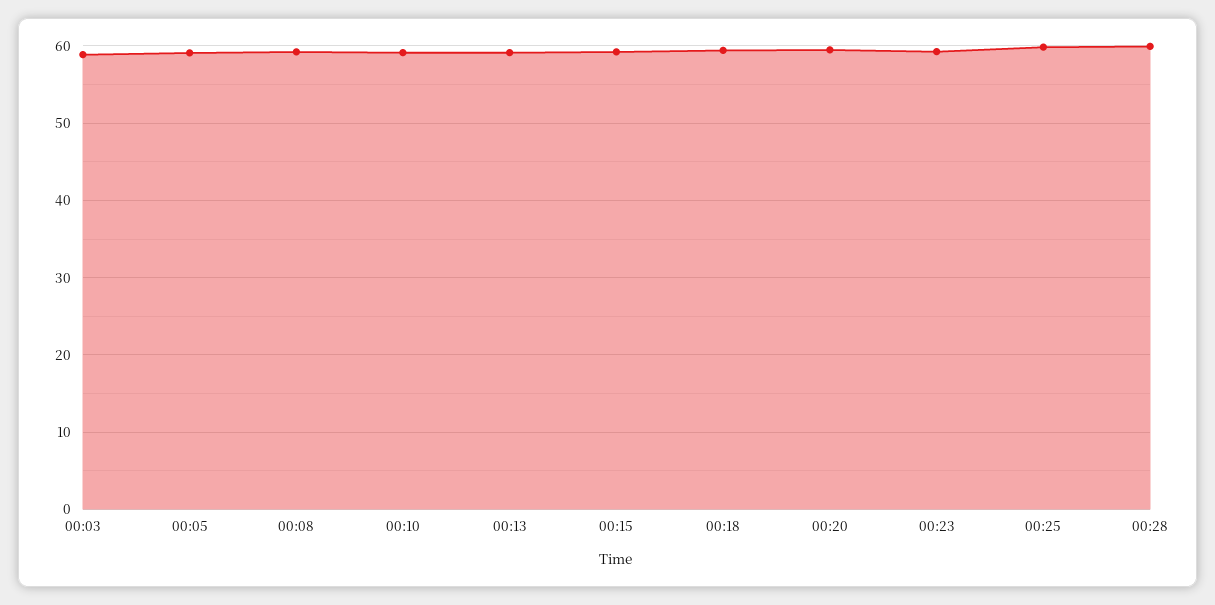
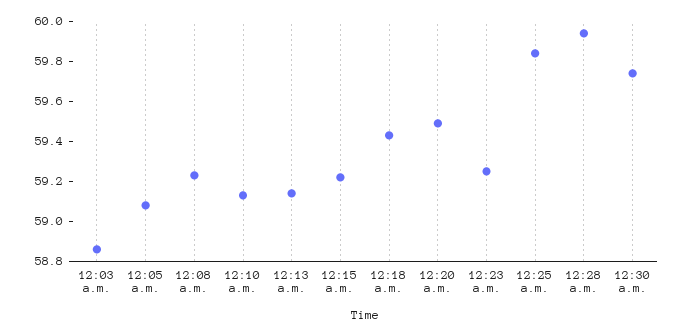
12:30 a.m.: none -> 59.75

